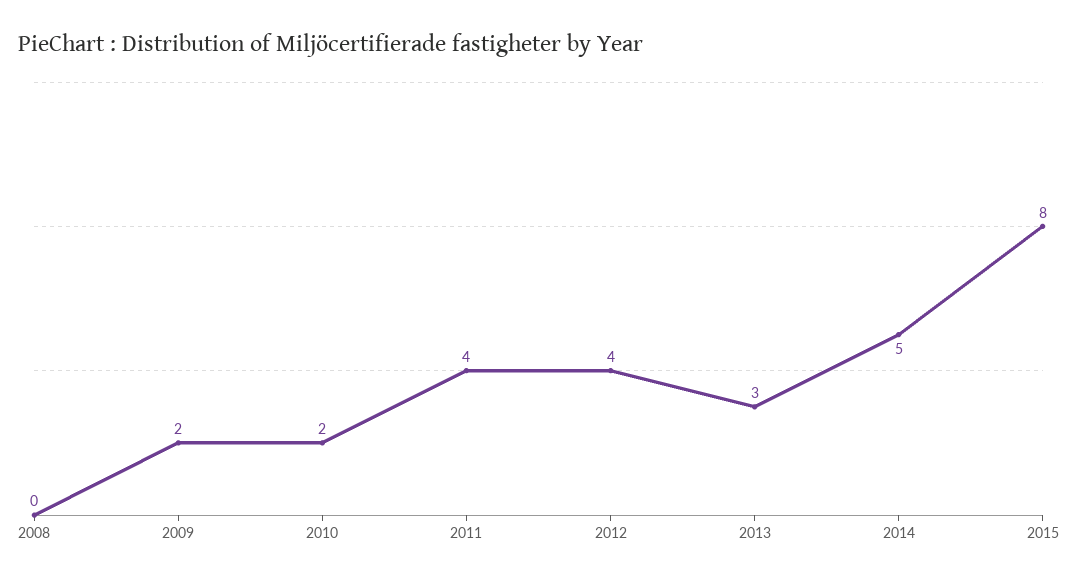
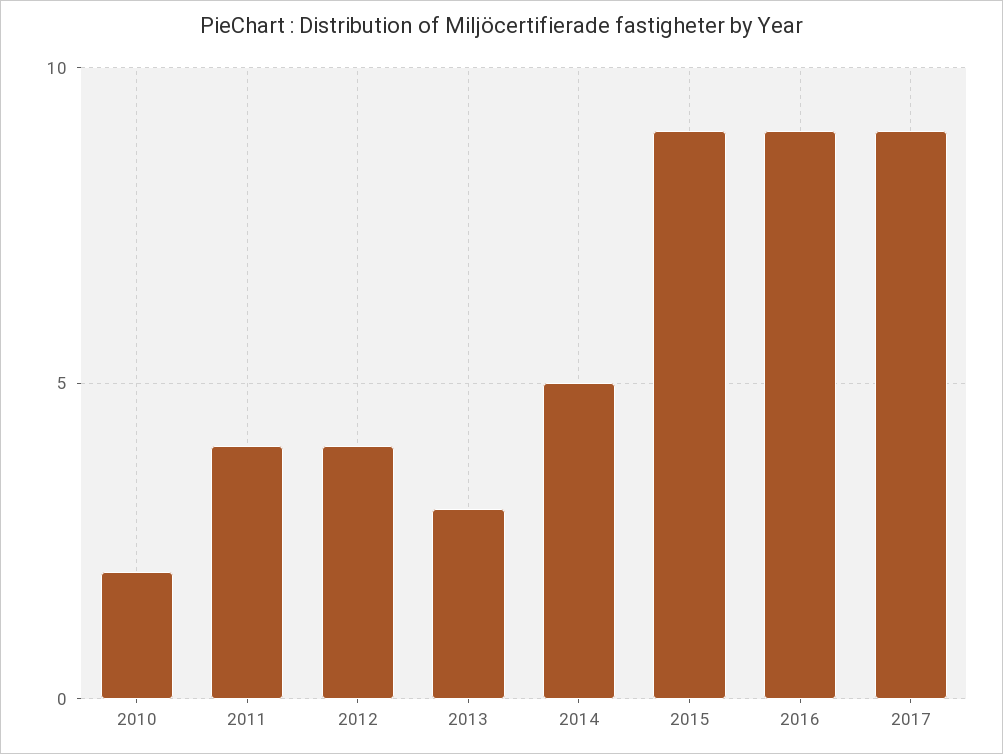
2008: 0 -> none
2009: 2 -> none
2015: 8 -> 9
2016: none -> 9
2017: none -> 9

